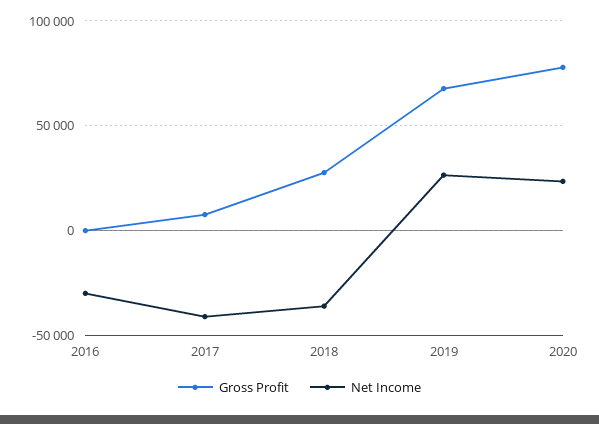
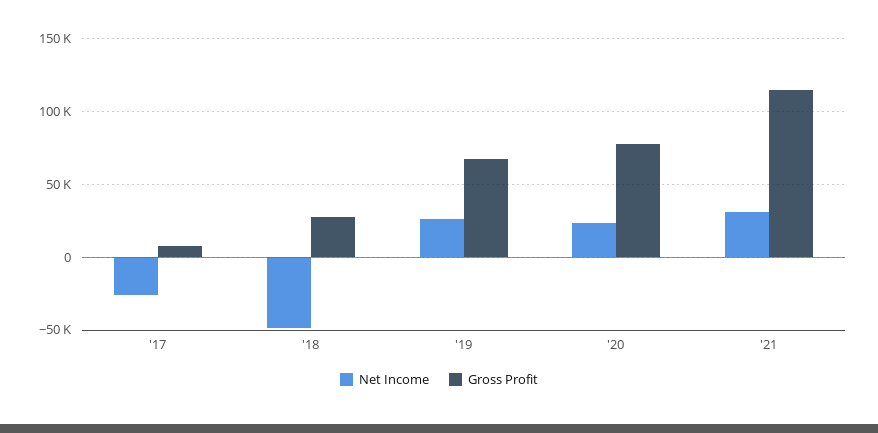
Gross Profit, 2016: 0 -> none
Net Income, 2016: -30000 -> none
Net Income, 2017: -40000 -> -25000
Net Income, 2018: -35000 -> -50000
Net Income, '21: none -> 30000
Gross Profit, '21: none -> 115000

